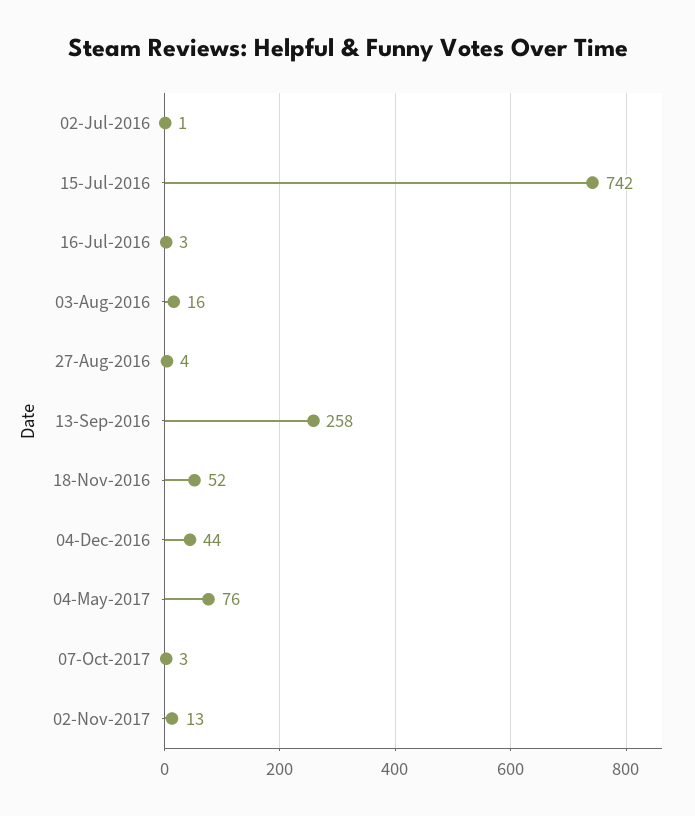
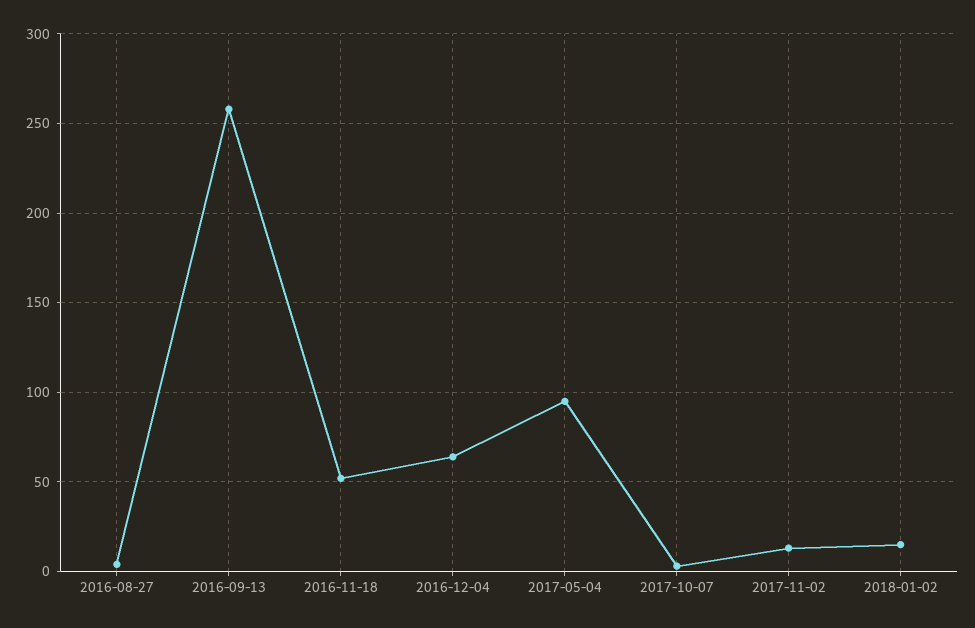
02-Jul-2016: 1 -> none
15-Jul-2016: 742 -> none
16-Jul-2016: 3 -> none
03-Aug-2016: 16 -> none
04-Dec-2016: 44 -> 65
04-May-2017: 76 -> 95
2018-01-02: none -> 15

